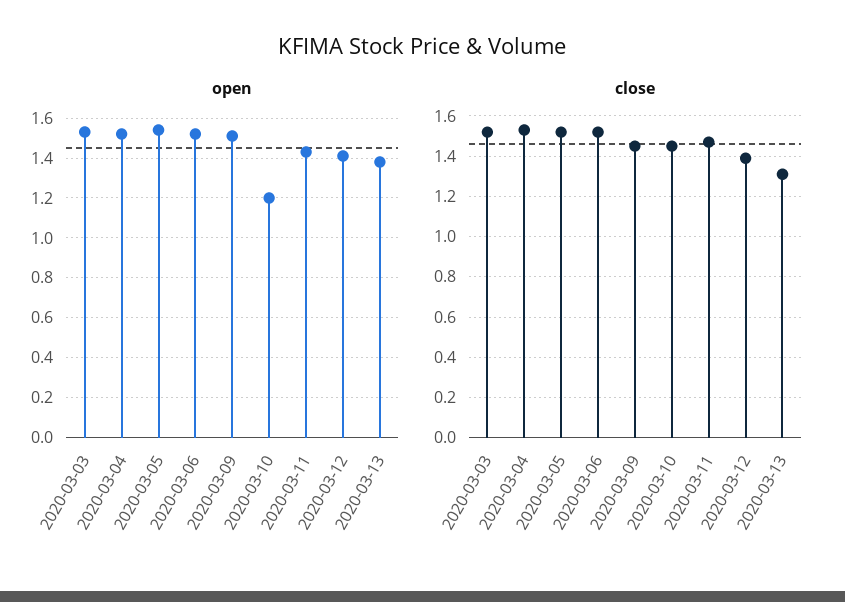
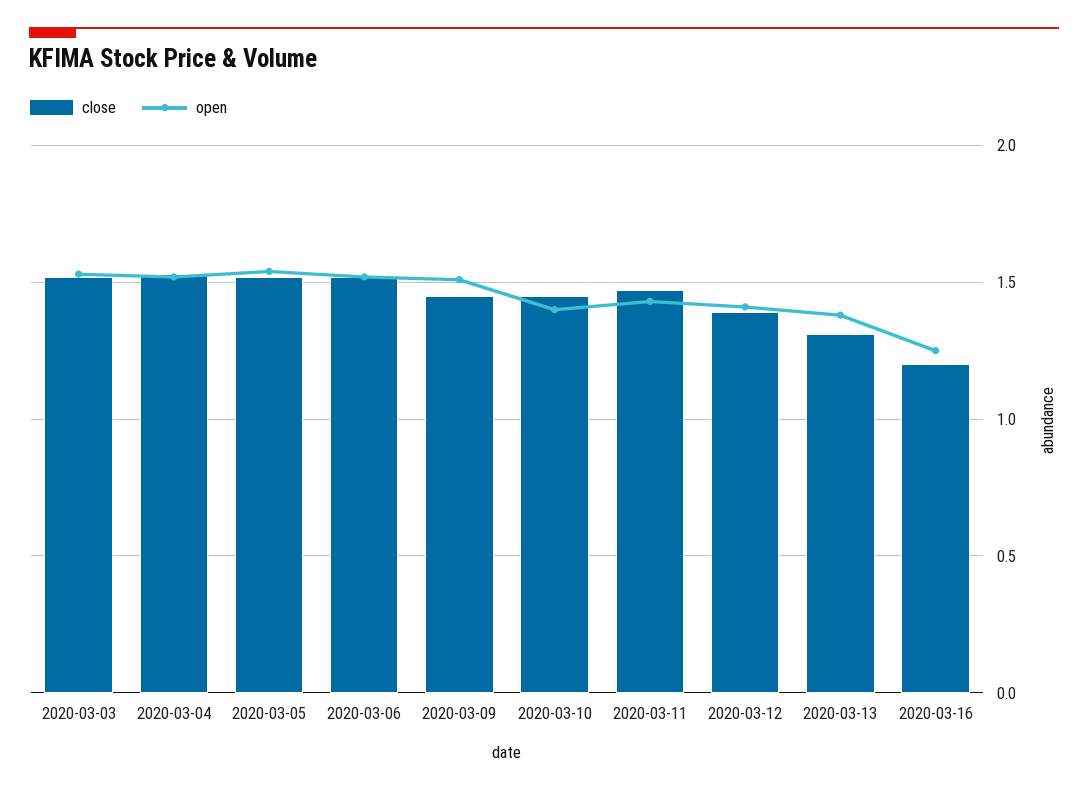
open, 2020-03-10: 1.2 -> 1.4
close, 2020-03-16: none -> 1.2
open, 2020-03-16: none -> 1.25

